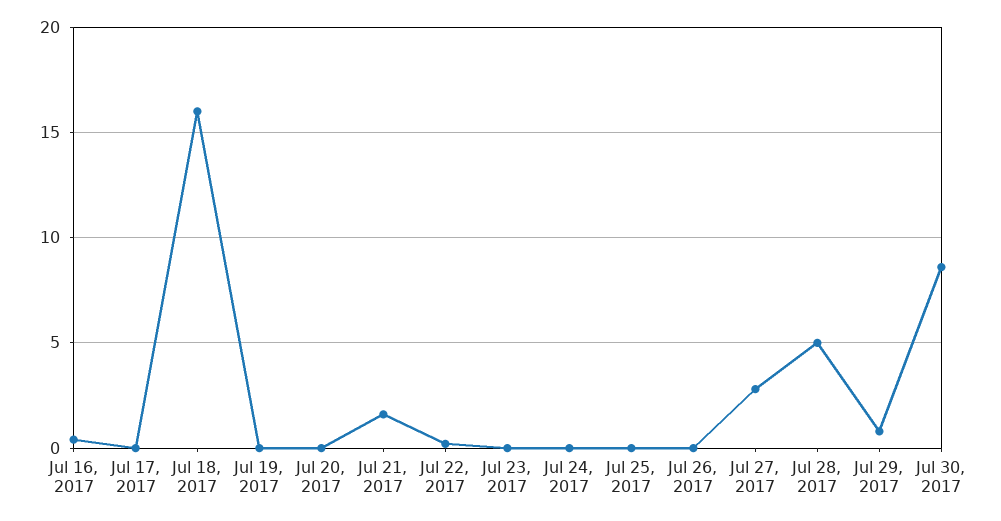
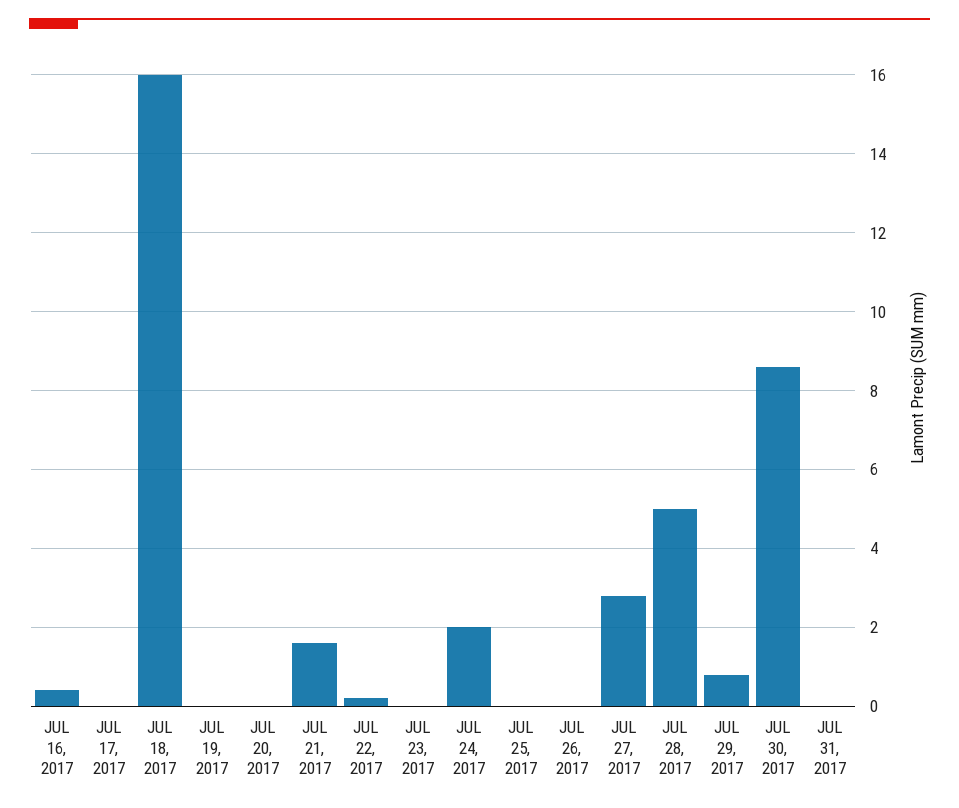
Jul 24, 2017: 0 -> 2
JUL 31, 2017: none -> 0

